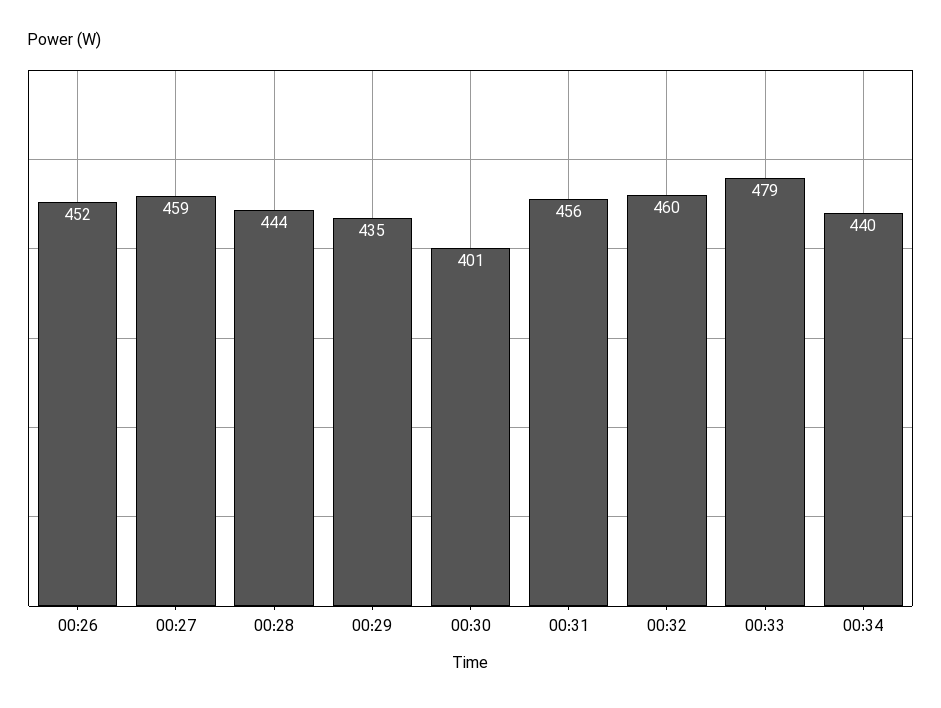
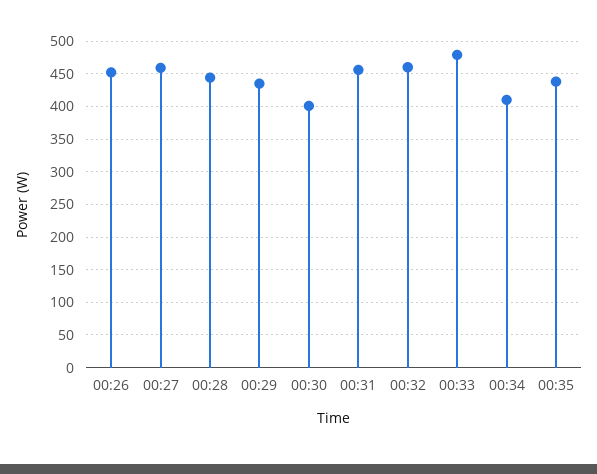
00:34: 440 -> 410
00:35: none -> 440

